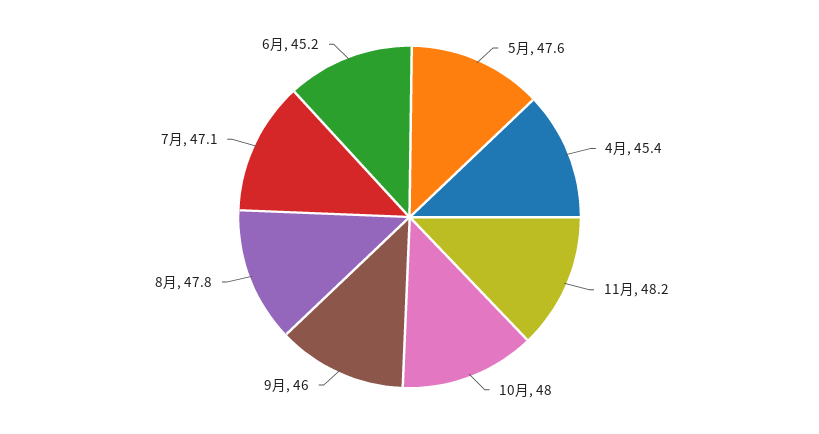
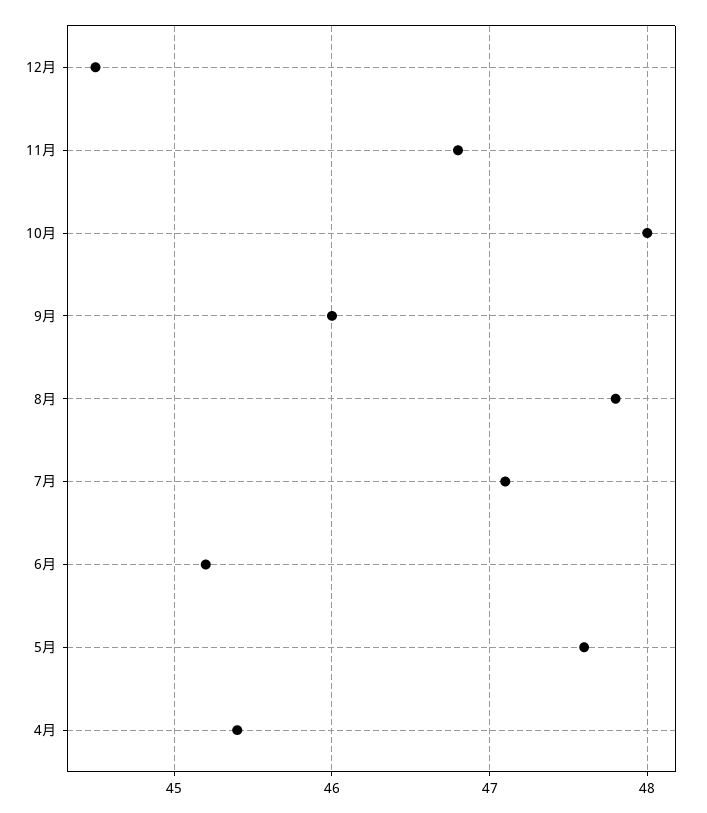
11月: 48.2 -> 46.8
12月: none -> 44.5

